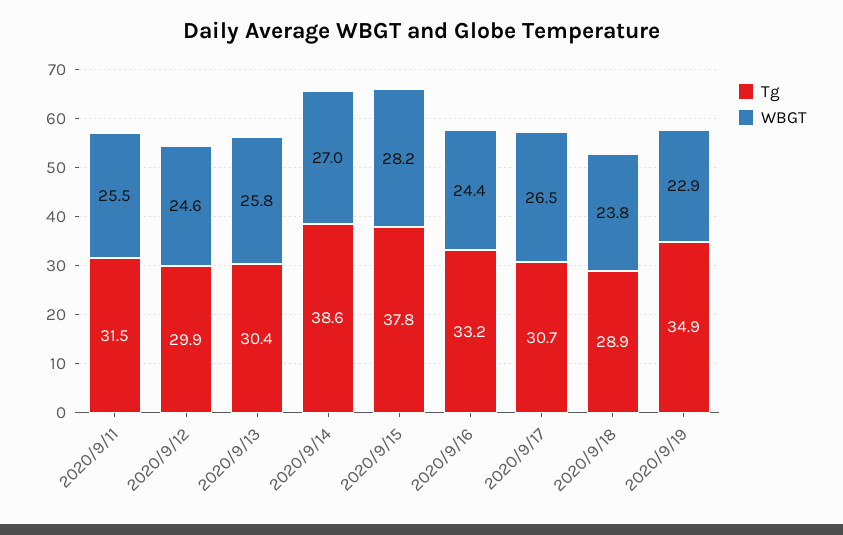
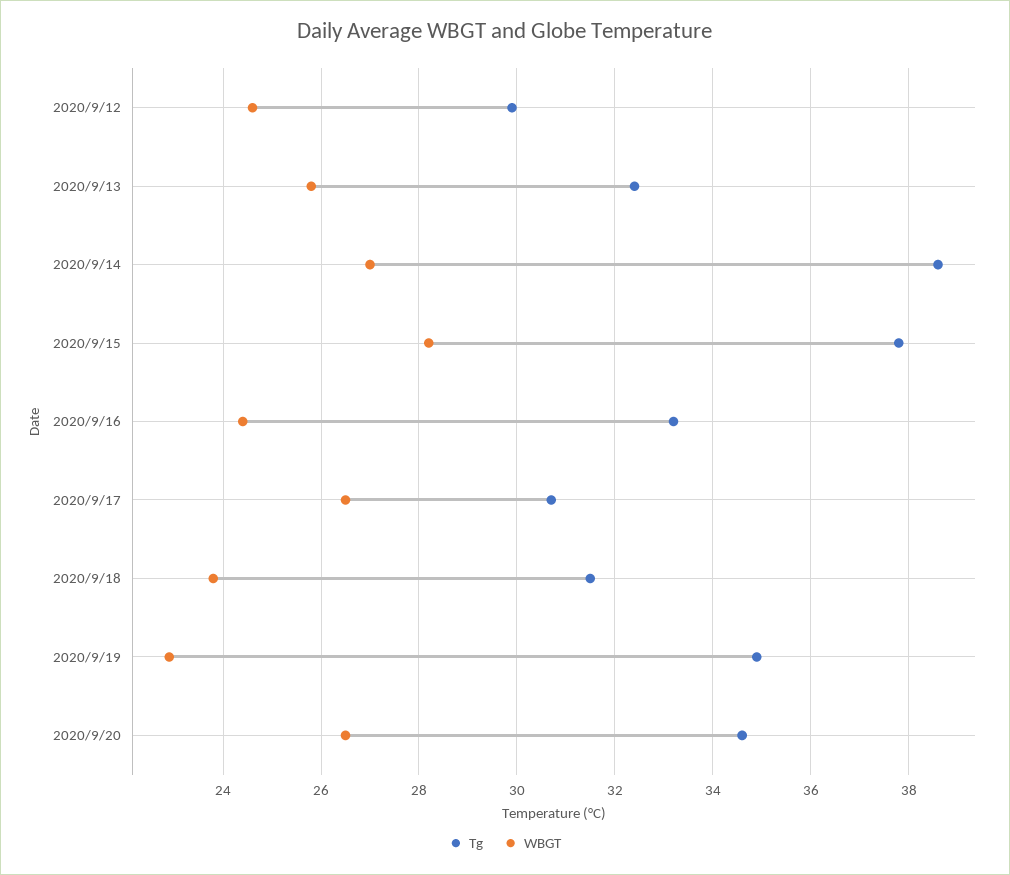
Tg, 2020/9/11: 31.5 -> none
WBGT, 2020/9/11: 25.5 -> none
Tg, 2020/9/13: 30.4 -> 32.5
Tg, 2020/9/18: 28.9 -> 31.5
Tg, 2020/9/20: none -> 34.5
WBGT, 2020/9/20: none -> 26.5

